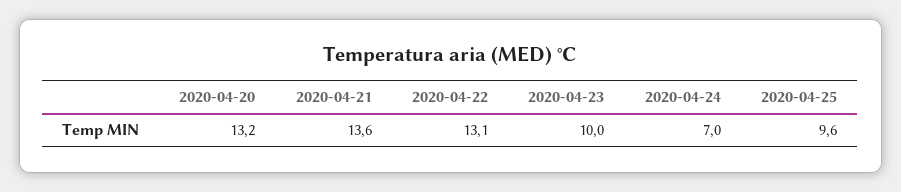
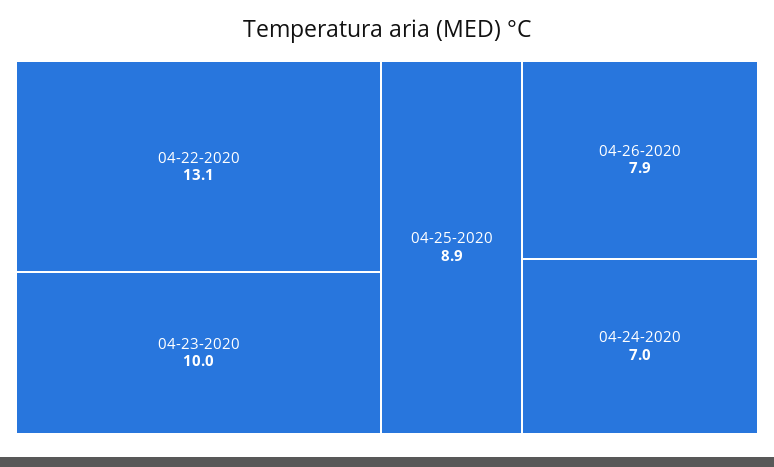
2020-04-20: 13.2 -> none
2020-04-21: 13.6 -> none
2020-04-25: 9.6 -> 8.9
04-26-2020: none -> 7.9

